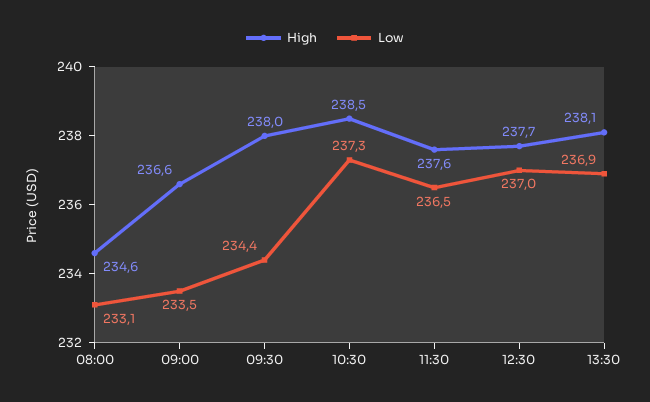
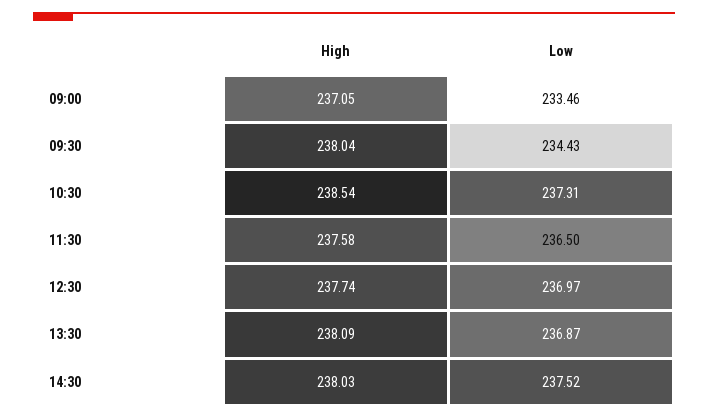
High, 08:00: 234.6 -> none
Low, 08:00: 233.1 -> none
High, 09:00: 236.6 -> 237.05
High, 14:30: none -> 238.03
Low, 14:30: none -> 237.52

